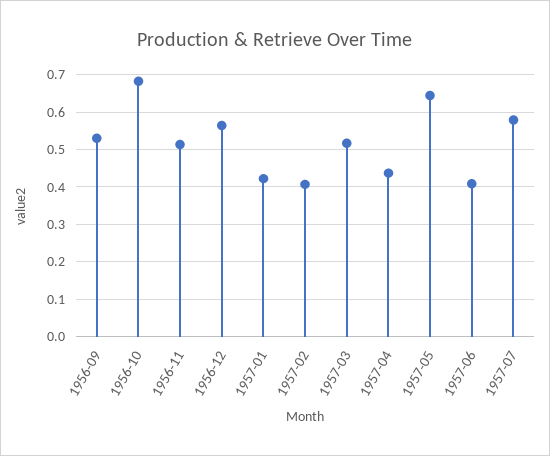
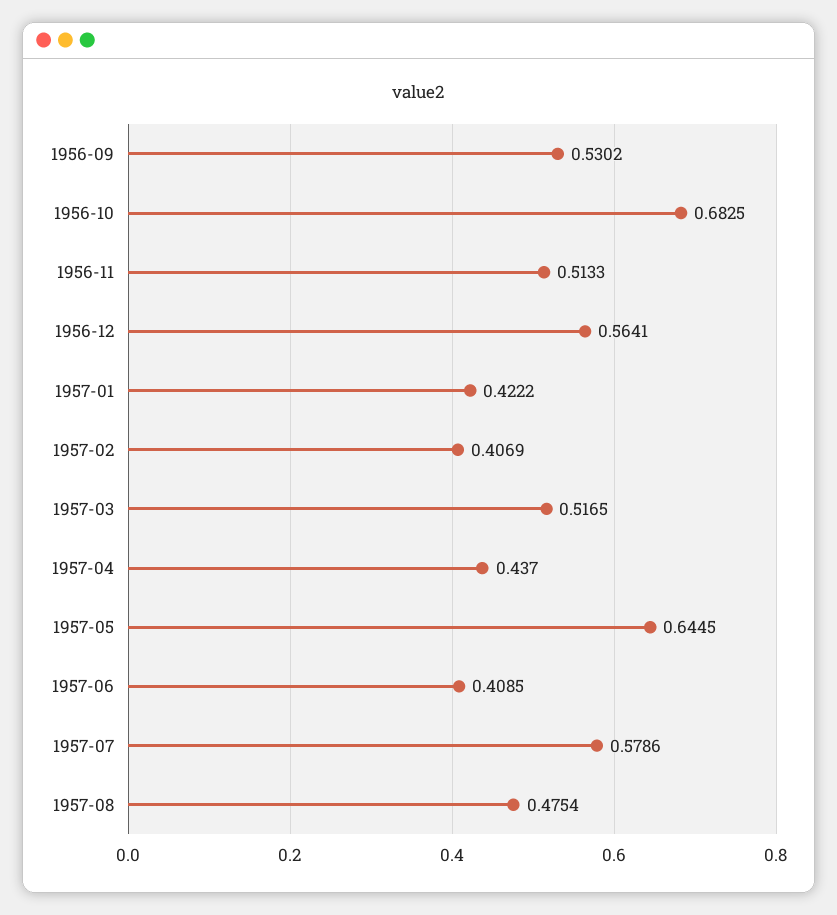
1957-08: none -> 0.4754

